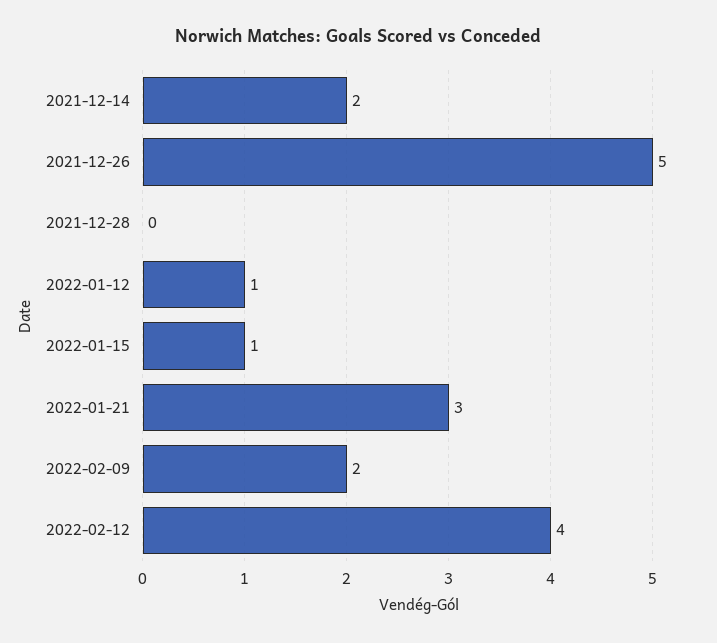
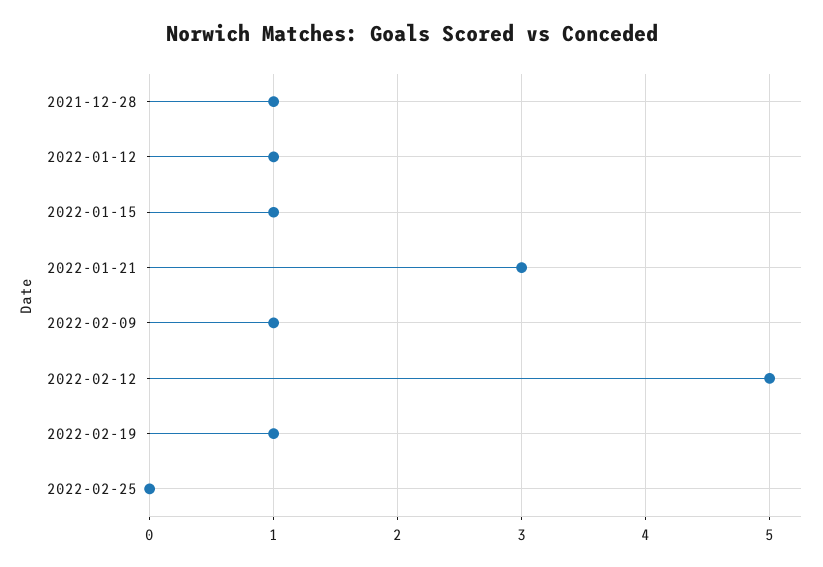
2021-12-14: 2 -> none
2021-12-26: 5 -> none
2021-12-28: 0 -> 1
2022-02-09: 2 -> 1
2022-02-12: 4 -> 5
2022-02-19: none -> 1
2022-02-25: none -> 0

